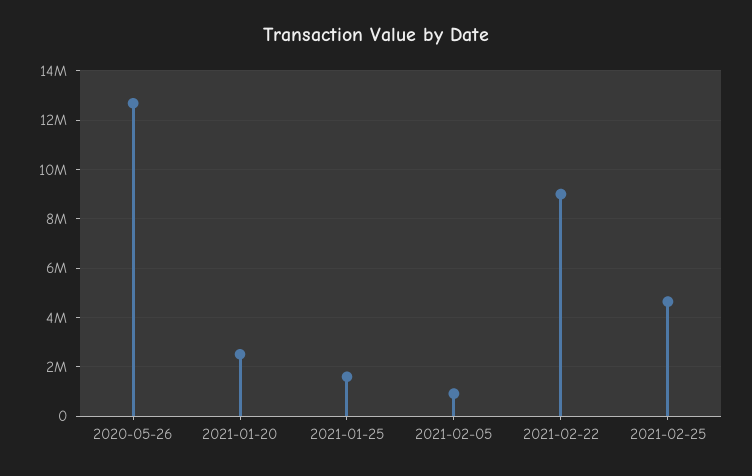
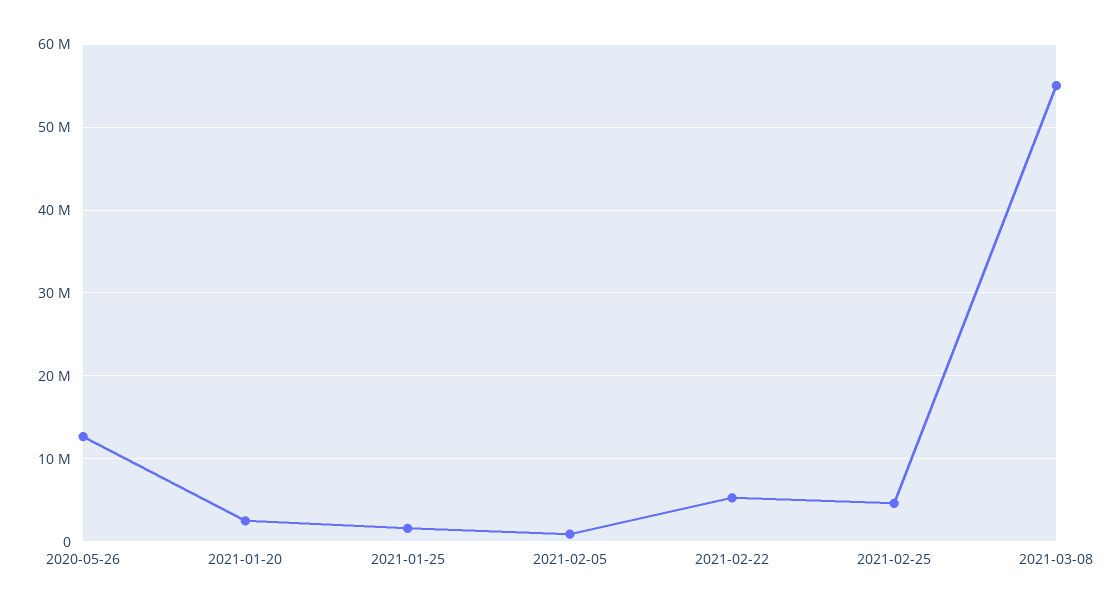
2021-02-22: 9000000 -> 5000000
2021-03-08: none -> 55000000

